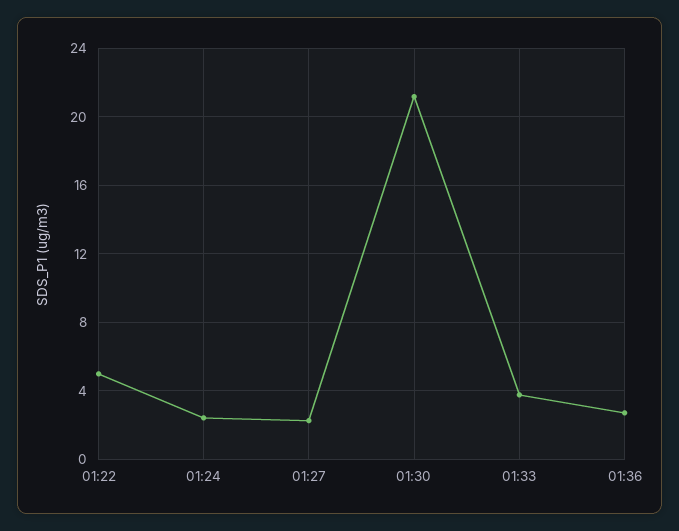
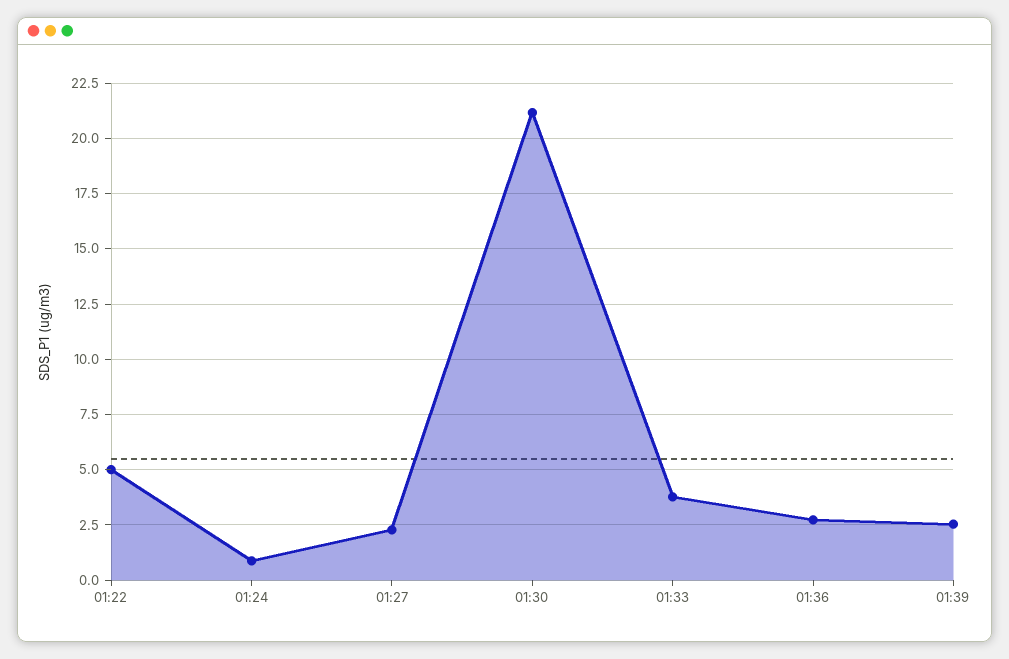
01:24: 2.5 -> 1
01:39: none -> 2.5

